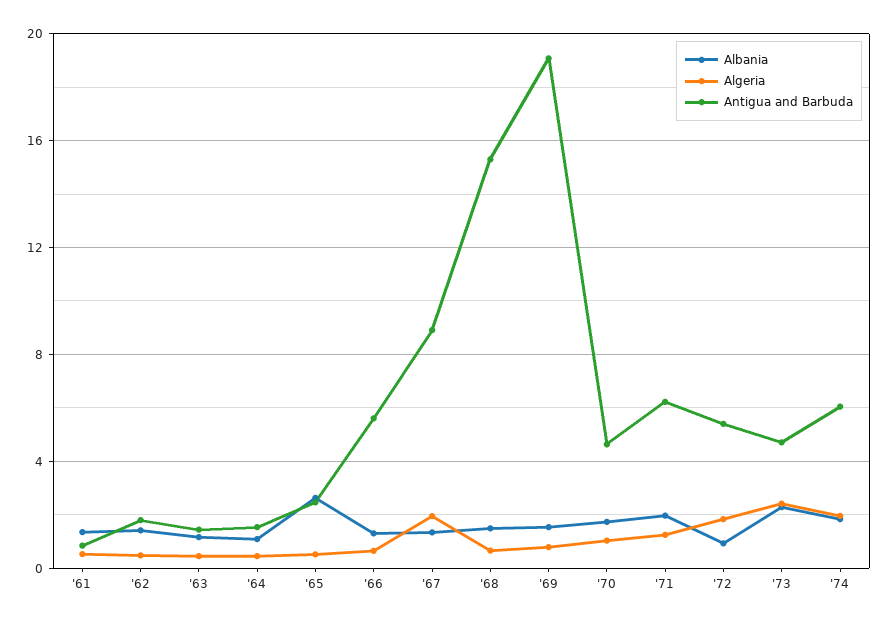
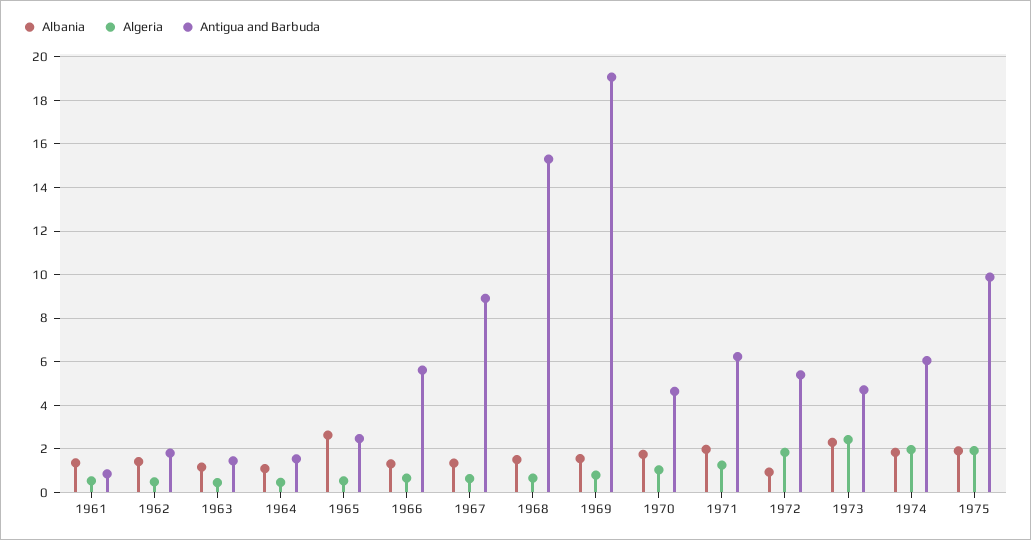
Algeria, '67: 2 -> 0.5
Albania, 1975: none -> 2
Algeria, 1975: none -> 2
Antigua and Barbuda, 1975: none -> 10

